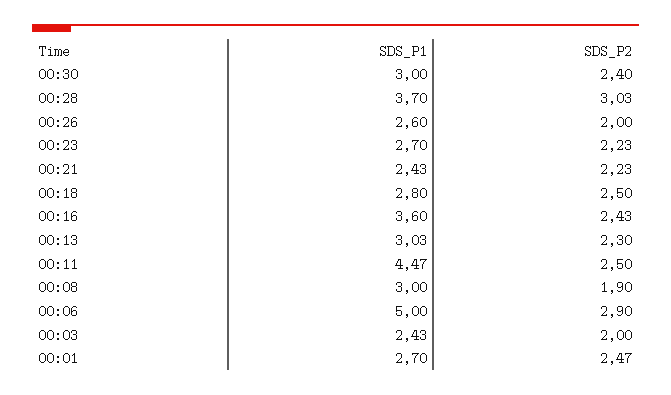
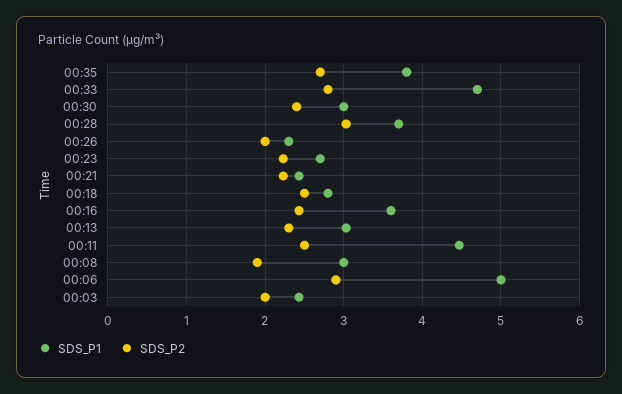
SDS_P1, 00:26: 2.6 -> 2.3
SDS_P1, 00:01: 2.7 -> none
SDS_P2, 00:01: 2.47 -> none
SDS_P1, 00:35: none -> 3.8
SDS_P2, 00:35: none -> 2.7
SDS_P1, 00:33: none -> 4.7
SDS_P2, 00:33: none -> 2.8

